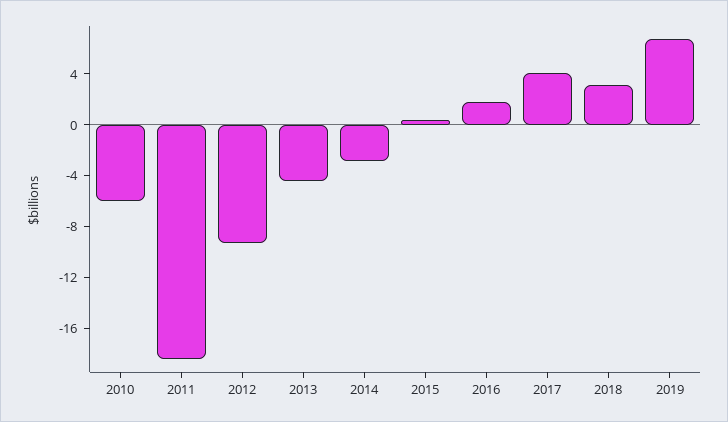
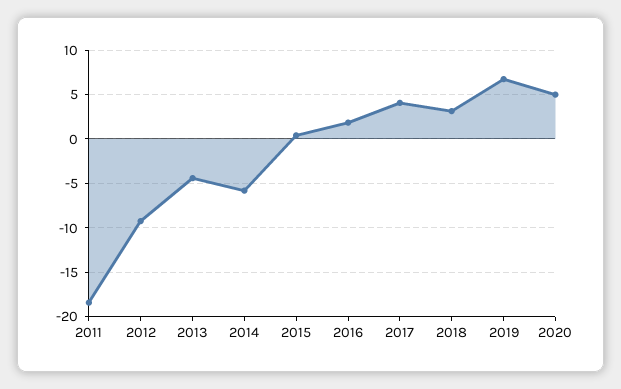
2010: -6 -> none
2014: -3 -> -6
2020: none -> 5

